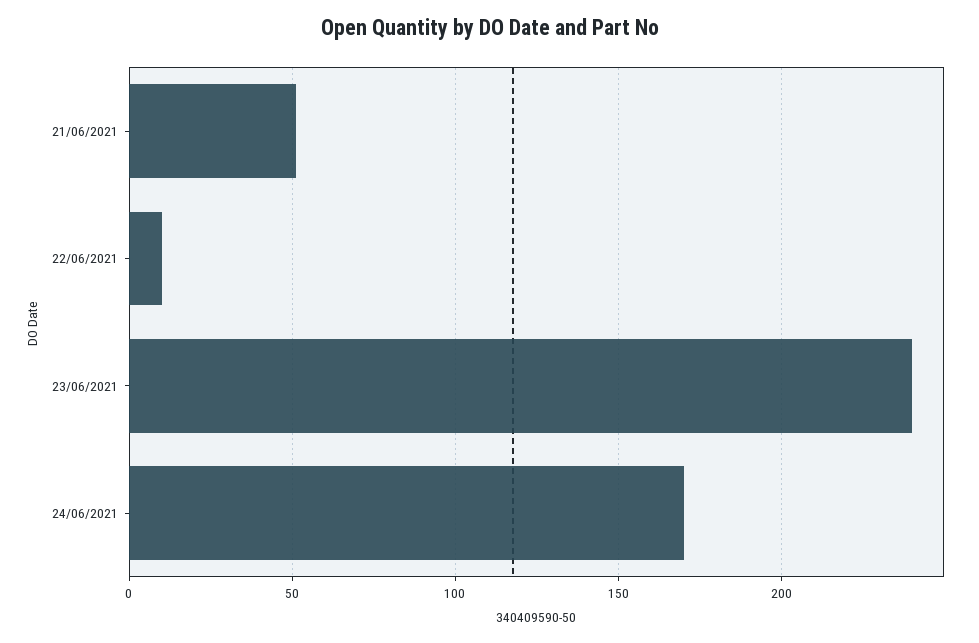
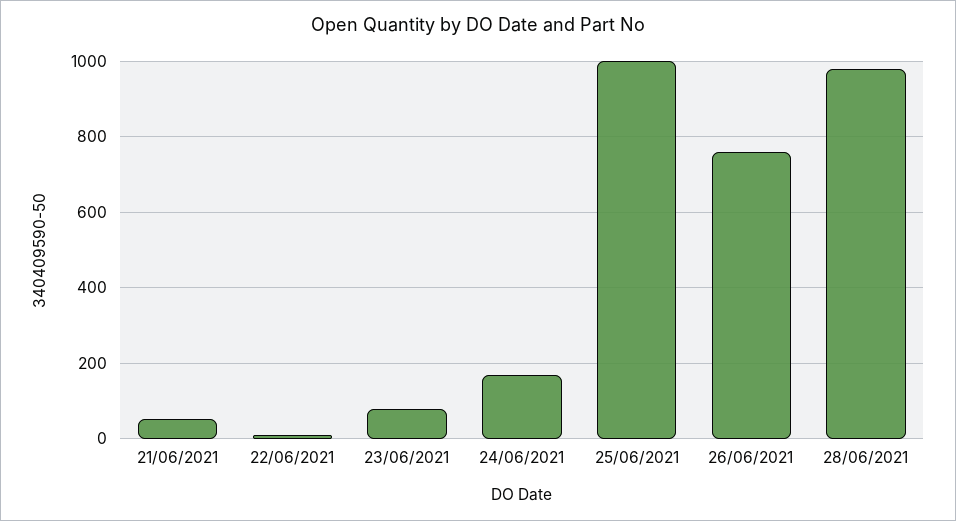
23/06/2021: 240 -> 80
25/06/2021: none -> 1000
26/06/2021: none -> 760
28/06/2021: none -> 980

